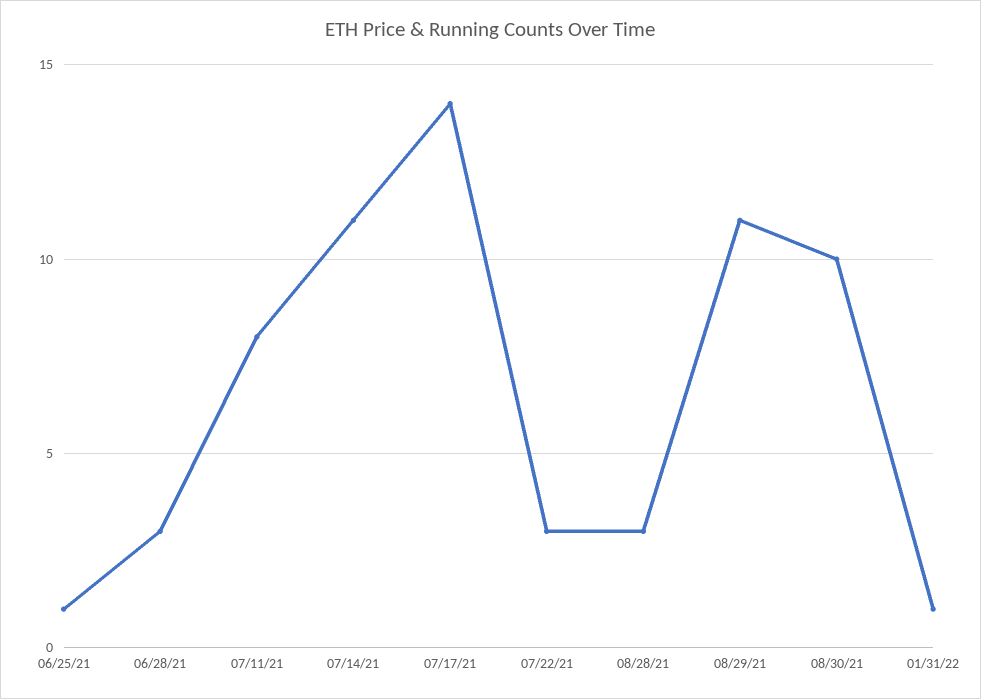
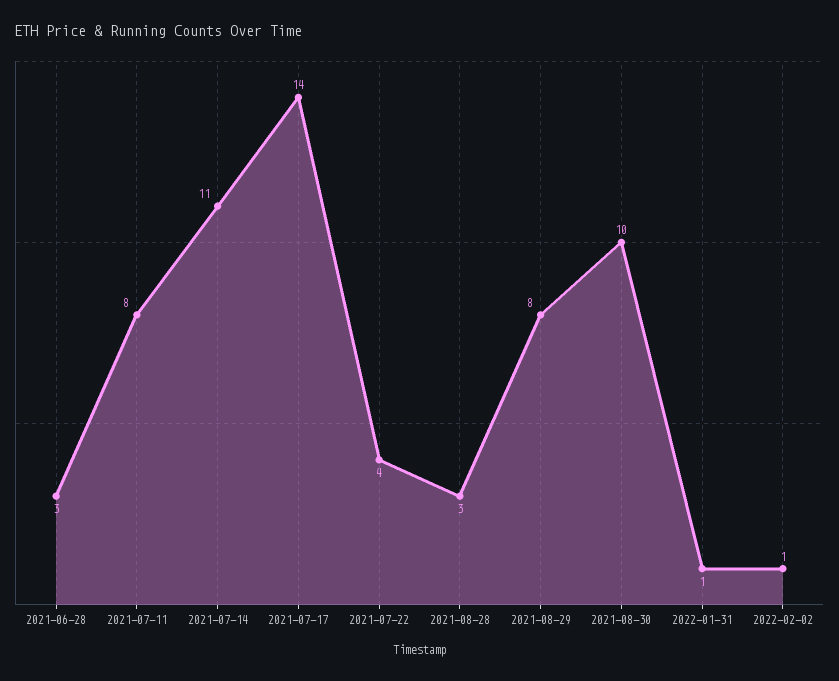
06/25/21: 1 -> none
07/22/21: 3 -> 4
08/29/21: 11 -> 8
2022-02-02: none -> 1

